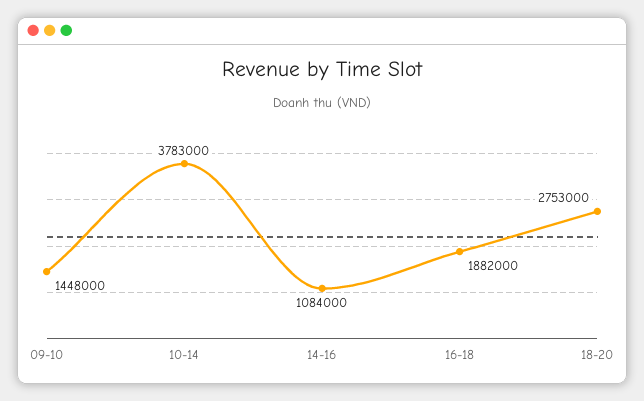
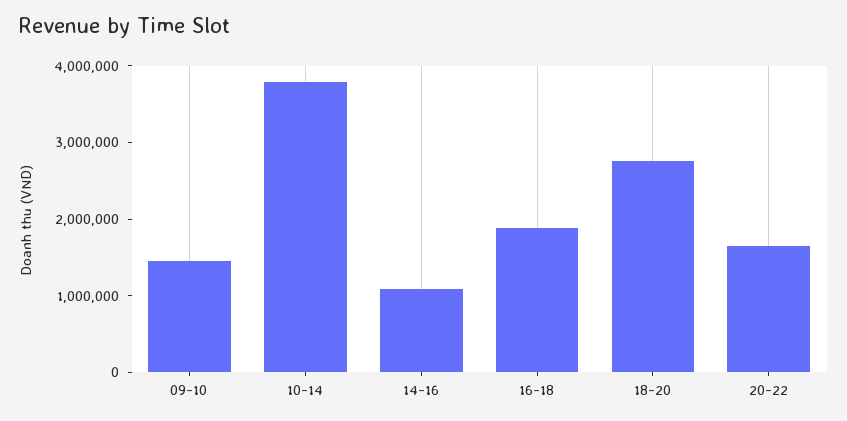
20-22: none -> 1600000

